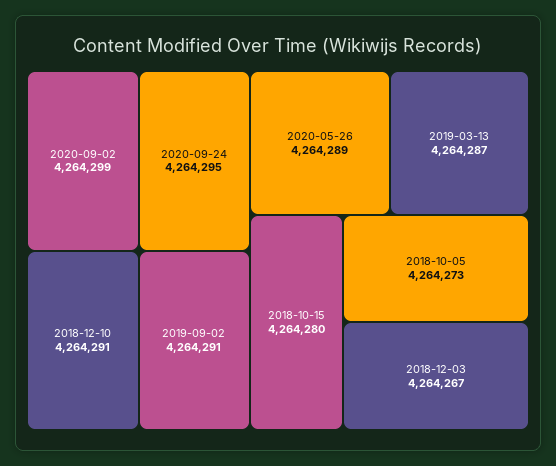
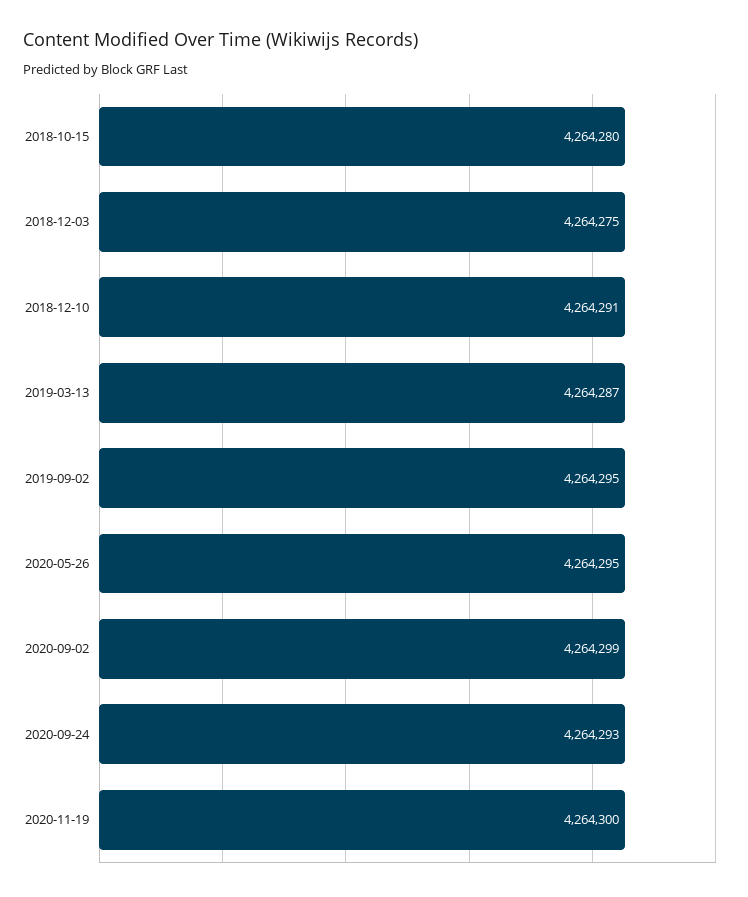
2020-09-24: 4264295 -> 4264293
2019-09-02: 4264291 -> 4264295
2020-05-26: 4264289 -> 4264295
2018-10-05: 4264273 -> none
2018-12-03: 4264267 -> 4264275
2020-11-19: none -> 4264300

